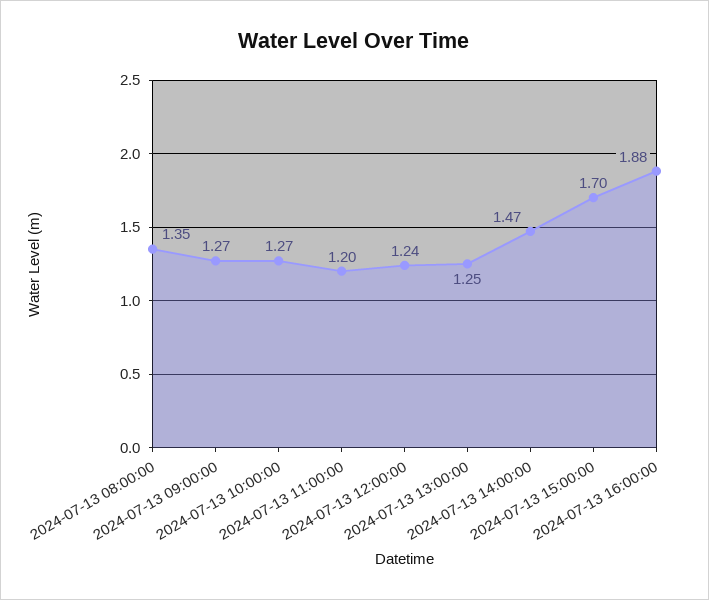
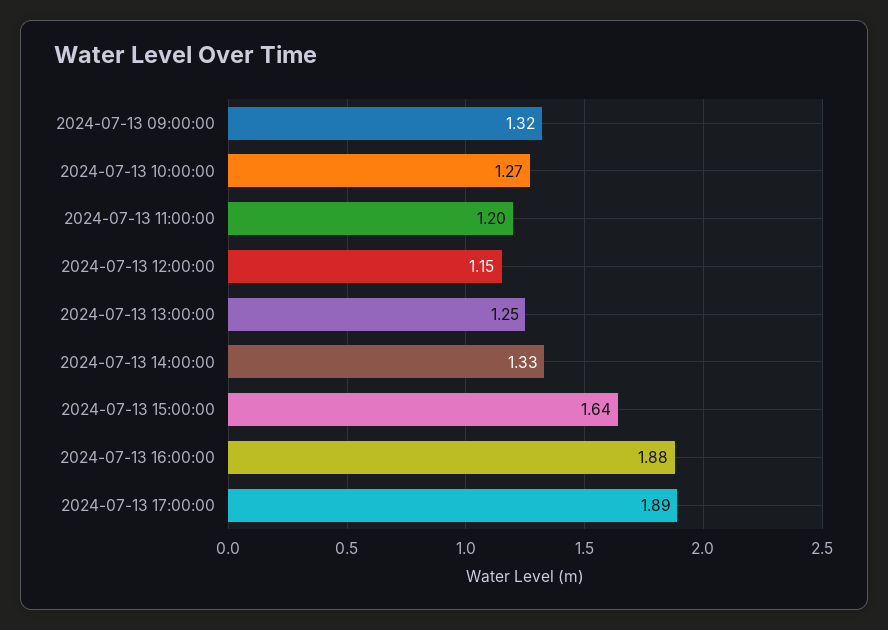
2024-07-13 08:00:00: 1.35 -> none
2024-07-13 09:00:00: 1.27 -> 1.32
2024-07-13 12:00:00: 1.24 -> 1.15
2024-07-13 14:00:00: 1.47 -> 1.33
2024-07-13 15:00:00: 1.7 -> 1.64
2024-07-13 17:00:00: none -> 1.89

